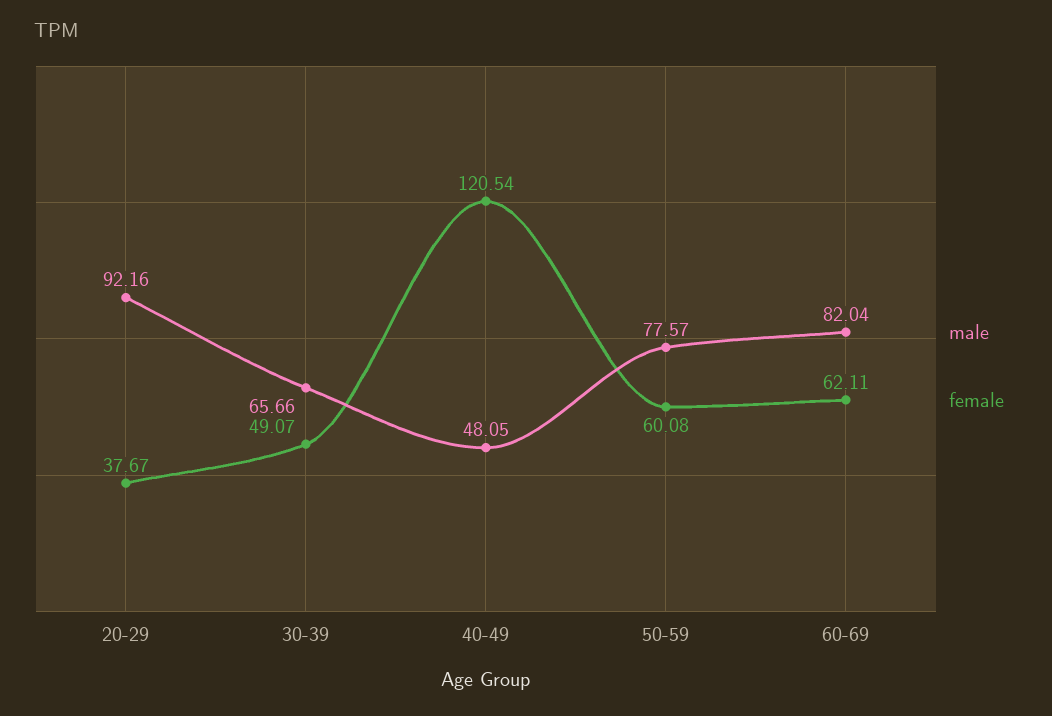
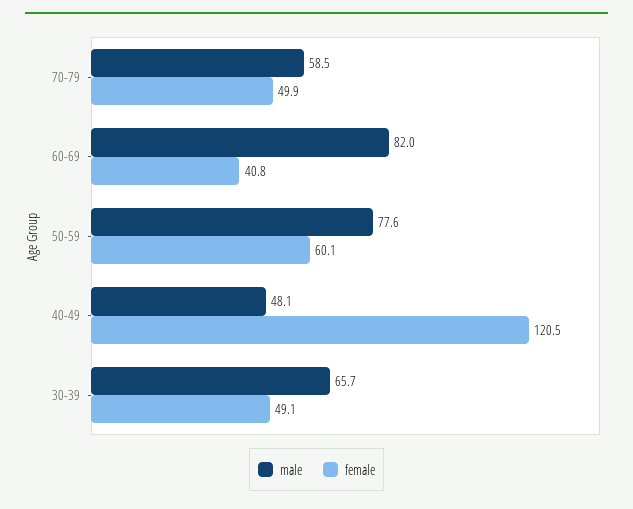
male, 20-29: 92.16 -> none
female, 20-29: 37.67 -> none
female, 60-69: 62.11 -> 40.8
male, 70-79: none -> 58.5
female, 70-79: none -> 49.9

